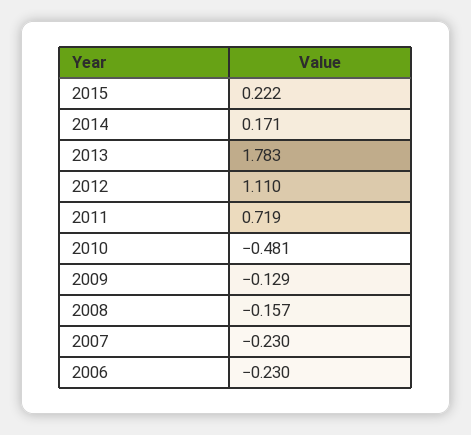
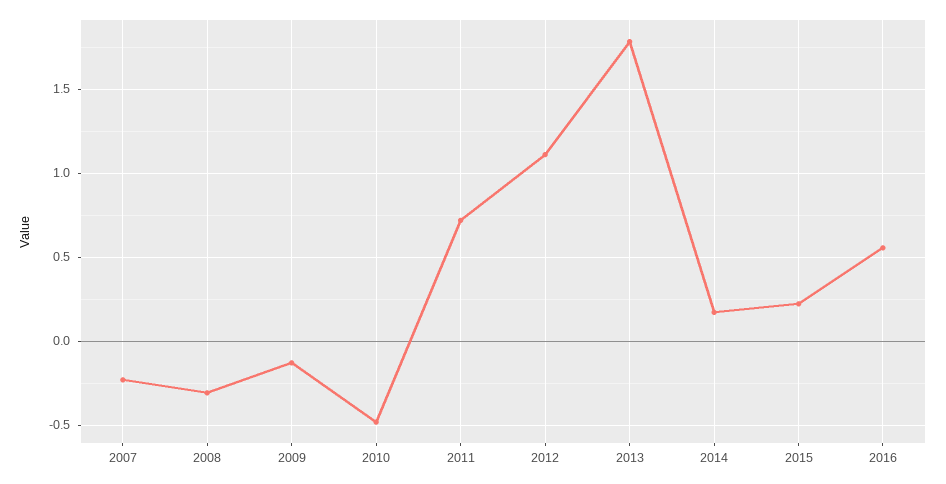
2008: -0.157 -> -0.3
2006: -0.23 -> none
2016: none -> 0.55

